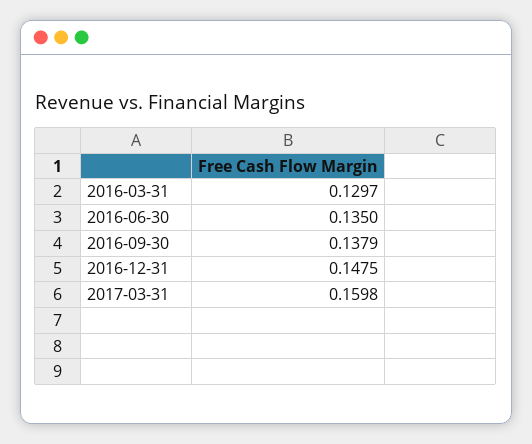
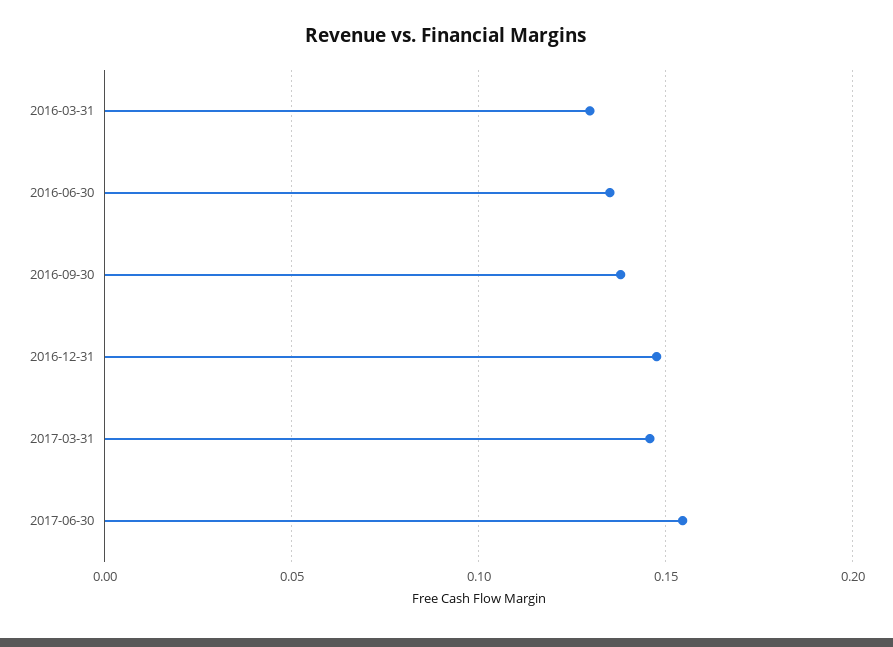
2017-03-31: 0.1598 -> 0.145
2017-06-30: none -> 0.155

